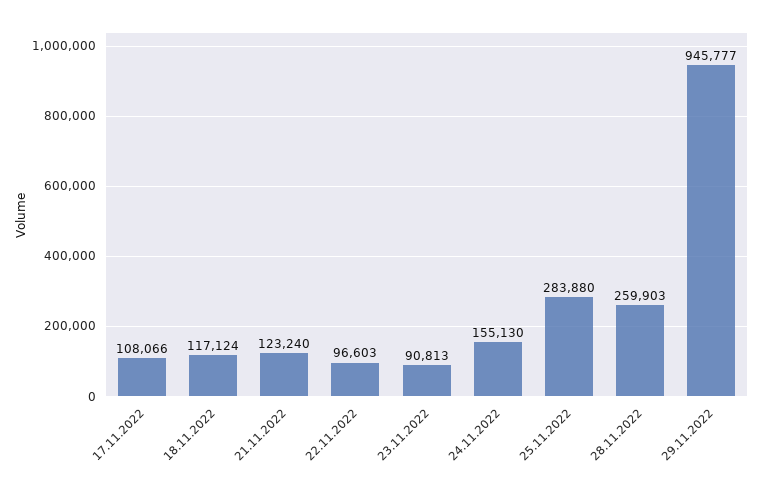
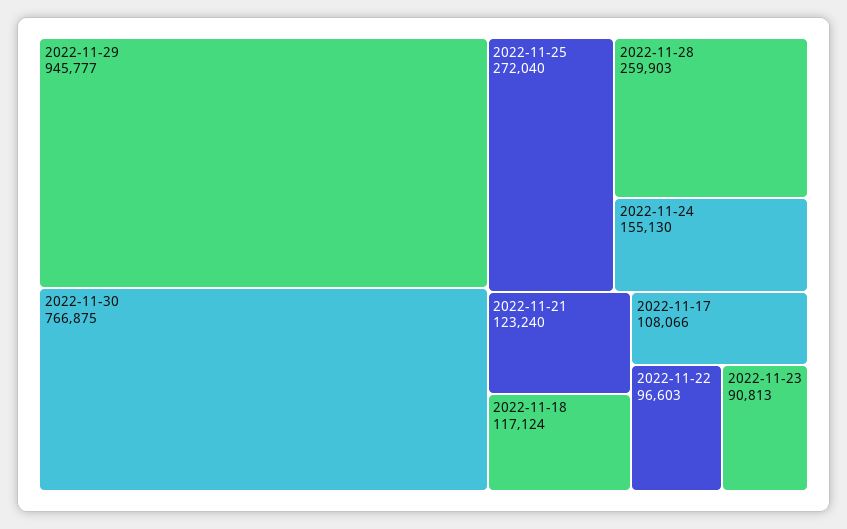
25.11.2022: 283880 -> 272040
2022-11-30: none -> 766875

